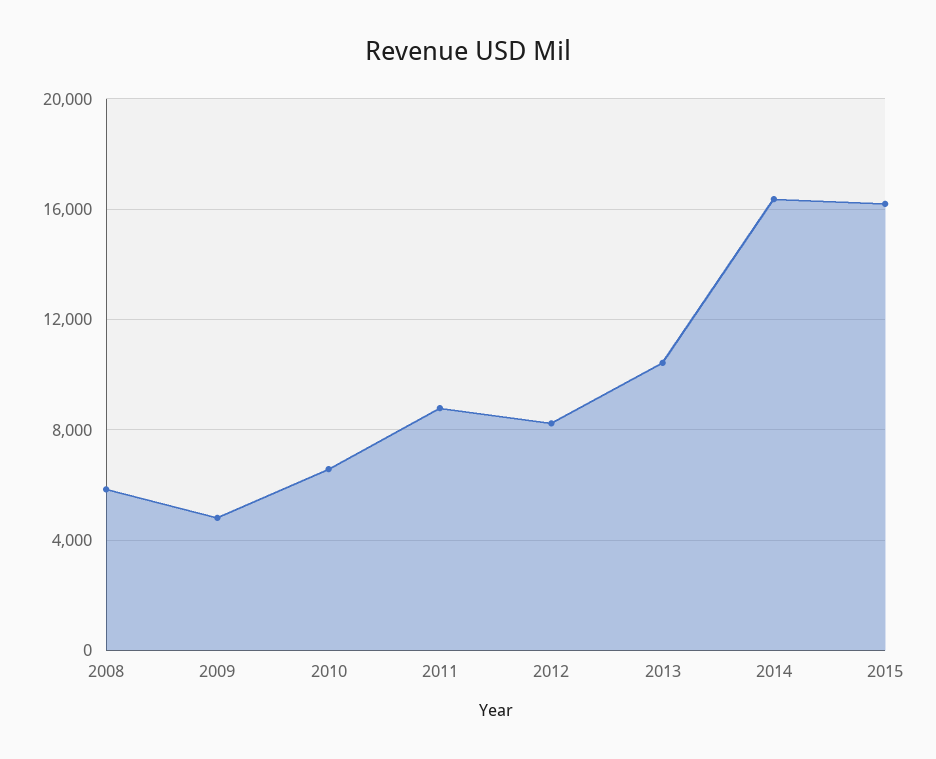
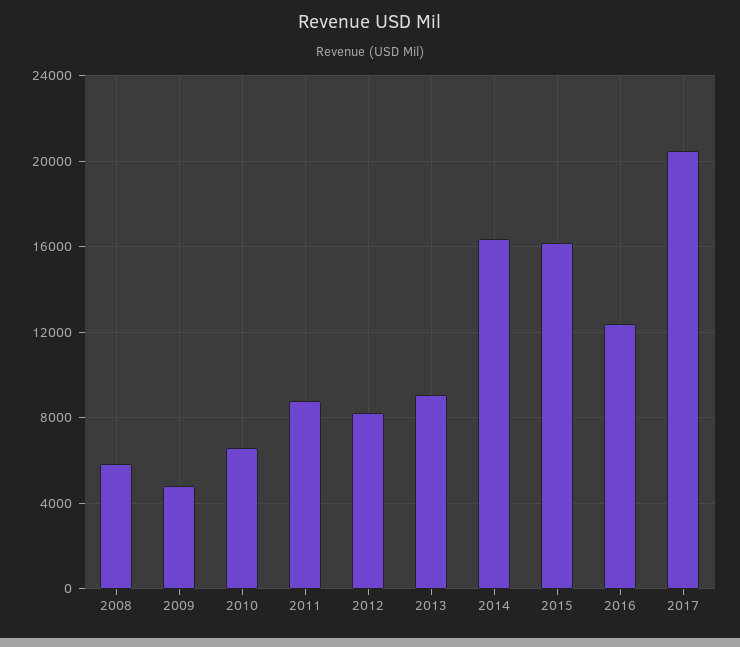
2013: 10500 -> 9000
2016: none -> 12500
2017: none -> 20500

